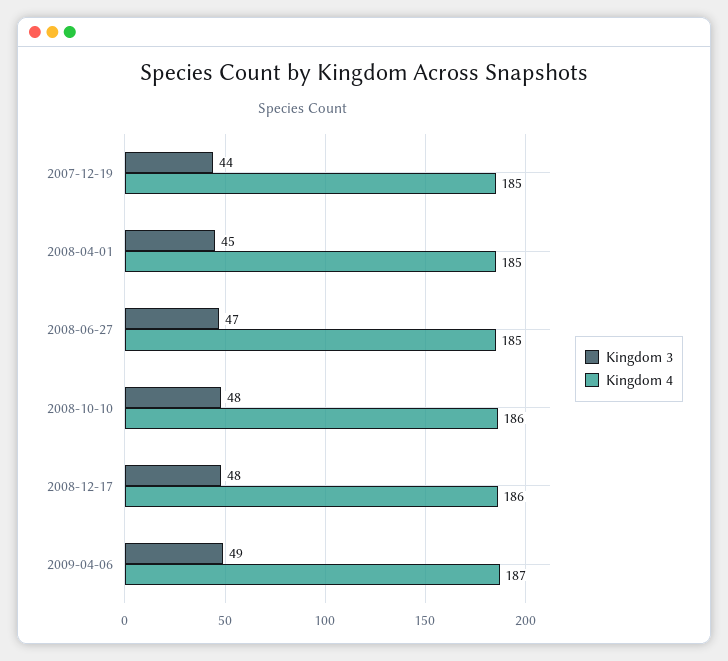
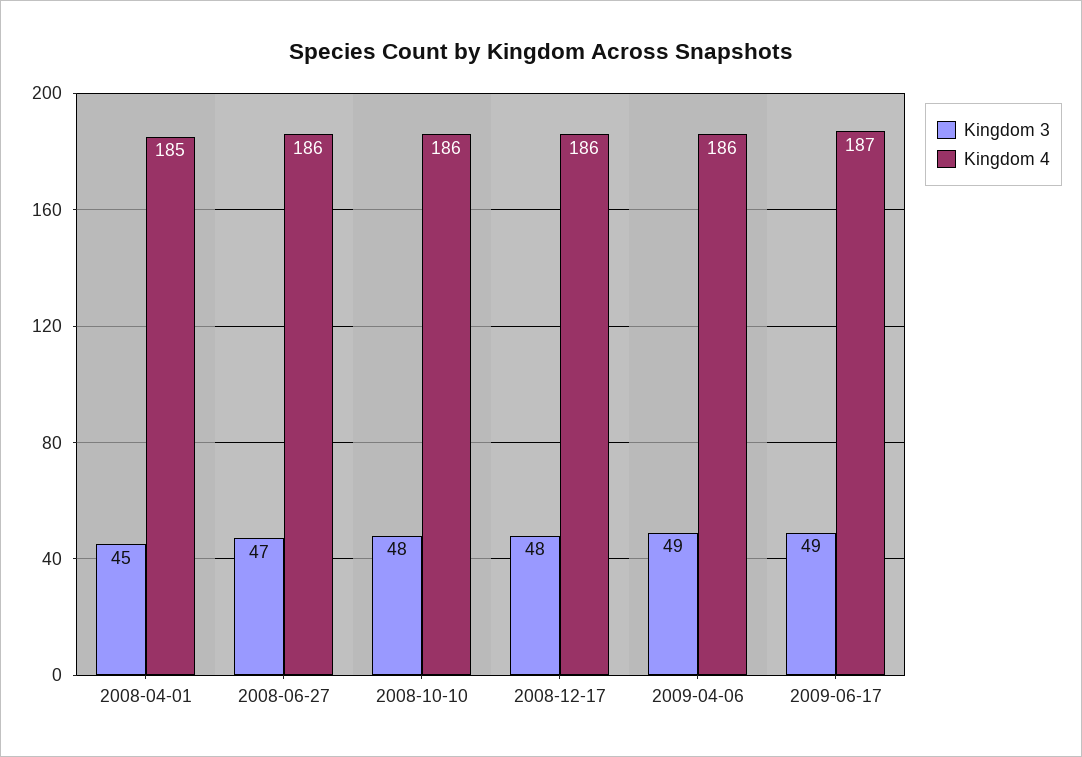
Kingdom 3, 2007-12-19: 44 -> none
Kingdom 4, 2007-12-19: 185 -> none
Kingdom 4, 2008-06-27: 185 -> 186
Kingdom 4, 2009-04-06: 187 -> 186
Kingdom 3, 2009-06-17: none -> 49
Kingdom 4, 2009-06-17: none -> 187

